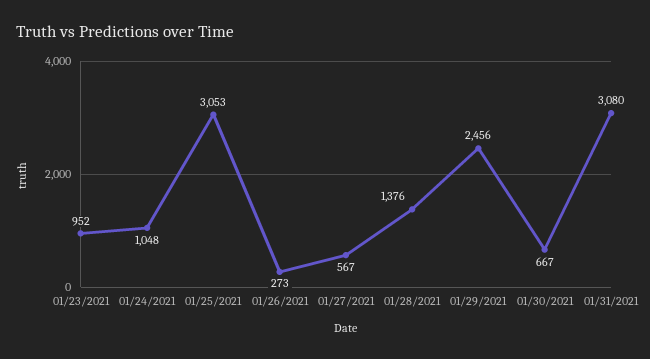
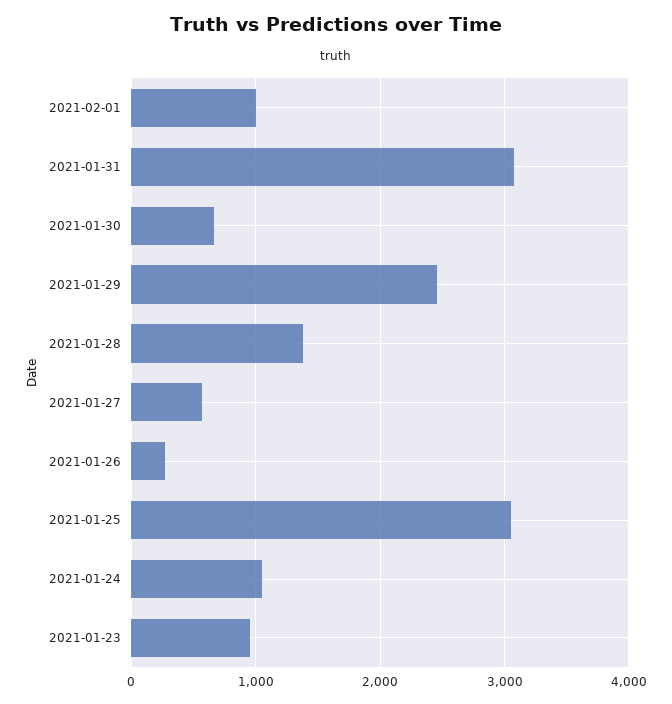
2021-02-01: none -> 1000

